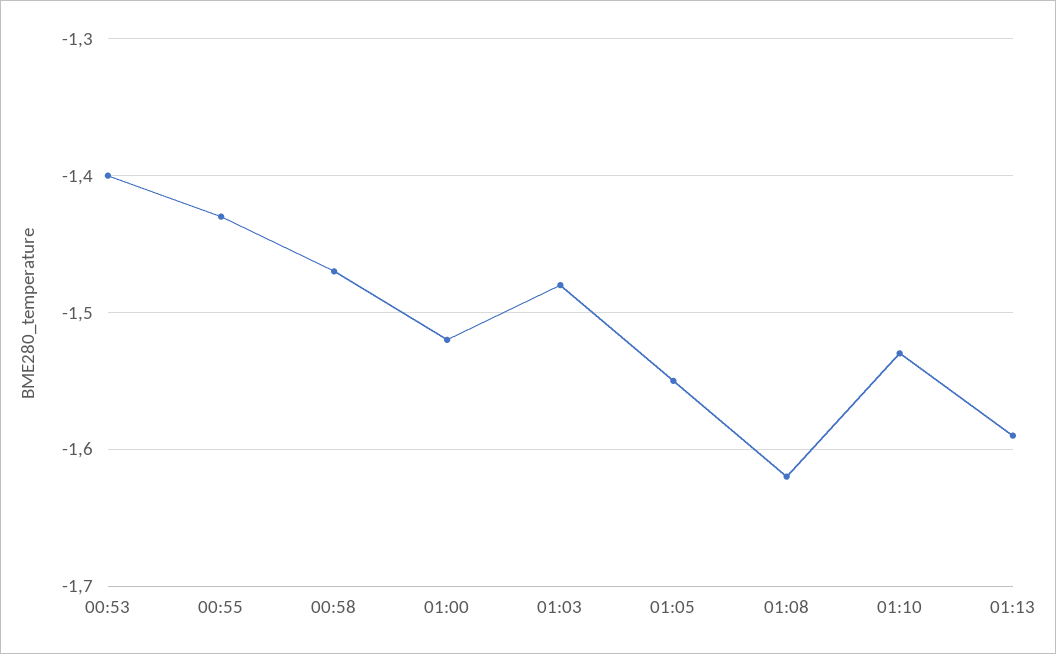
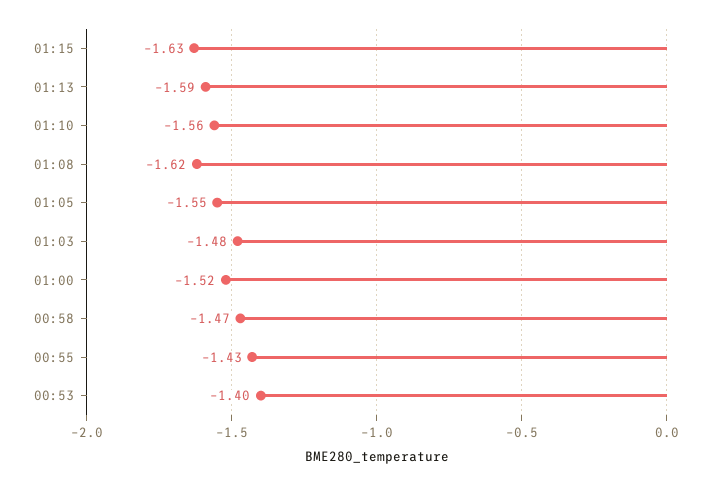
01:10: -1.53 -> -1.56
01:15: none -> -1.63

